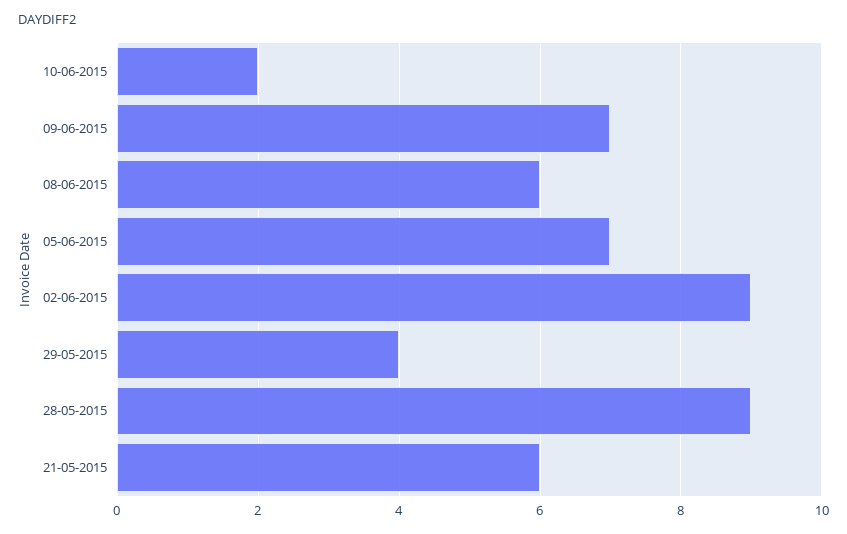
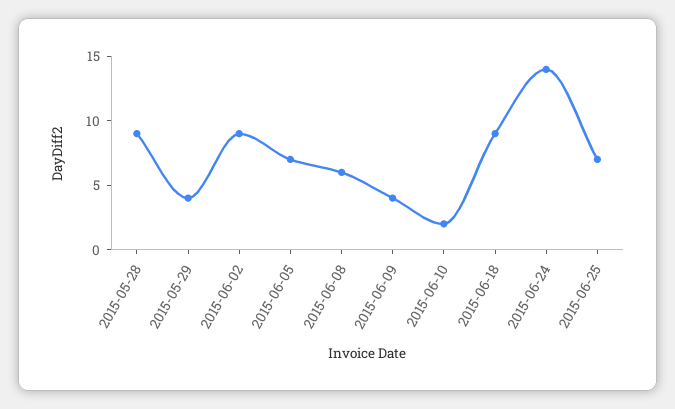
09-06-2015: 7 -> 4
21-05-2015: 6 -> none
2015-06-18: none -> 9
2015-06-24: none -> 14
2015-06-25: none -> 7

